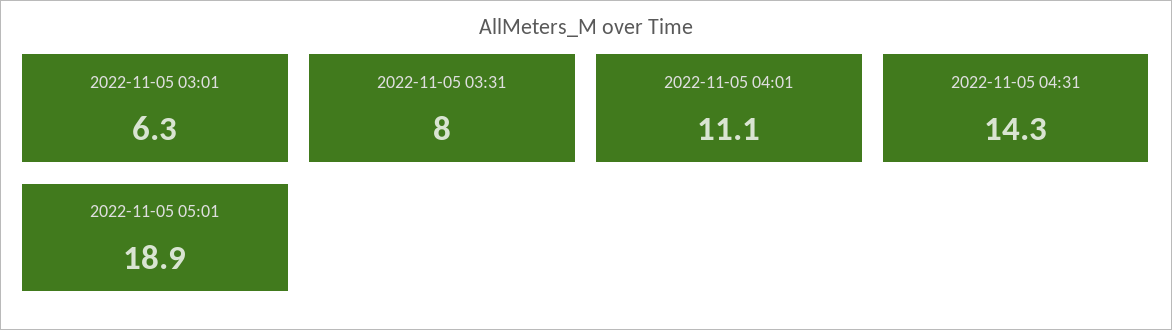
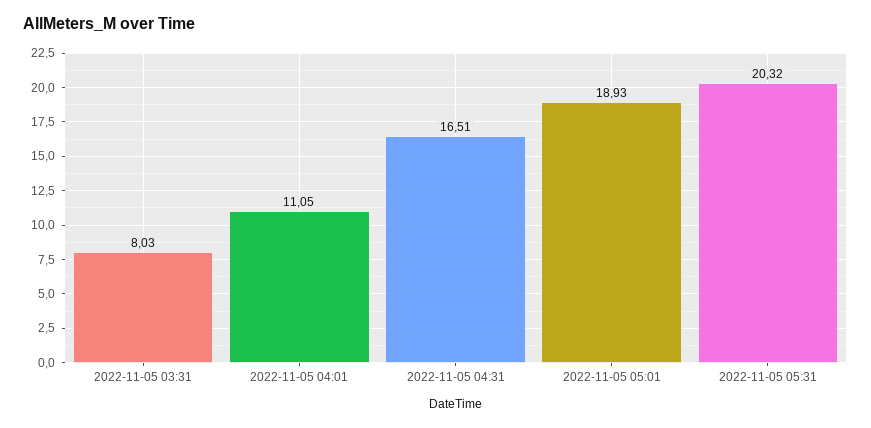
2022-11-05 03:01: 6.3 -> none
2022-11-05 04:31: 14.3 -> 16.51
2022-11-05 05:31: none -> 20.32

